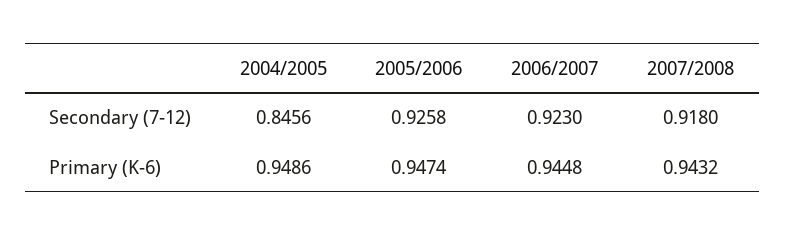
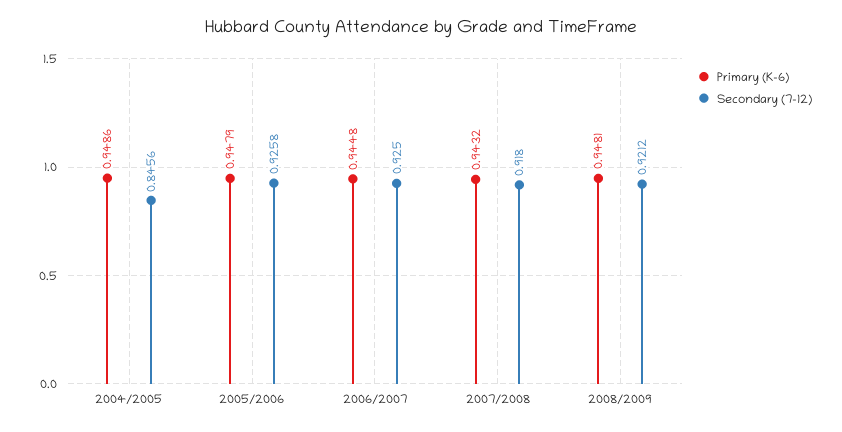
Secondary (7-12), 2006/2007: 0.923 -> 0.925
Primary (K-6), 2005/2006: 0.9474 -> 0.9479
Primary (K-6), 2008/2009: none -> 0.9481
Secondary (7-12), 2008/2009: none -> 0.9212

